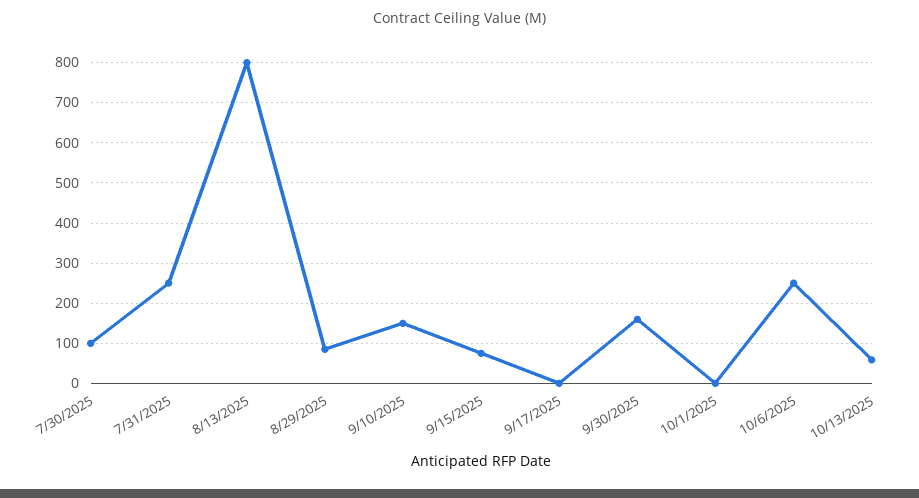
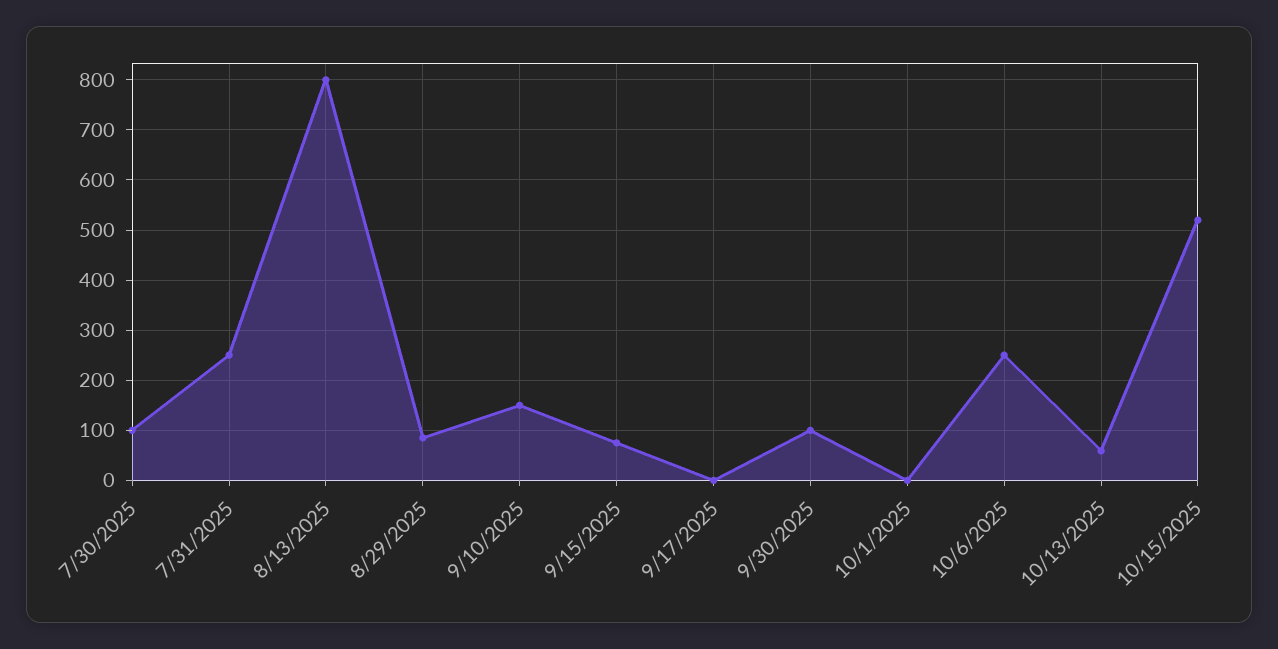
9/30/2025: 160 -> 100
10/15/2025: none -> 520

